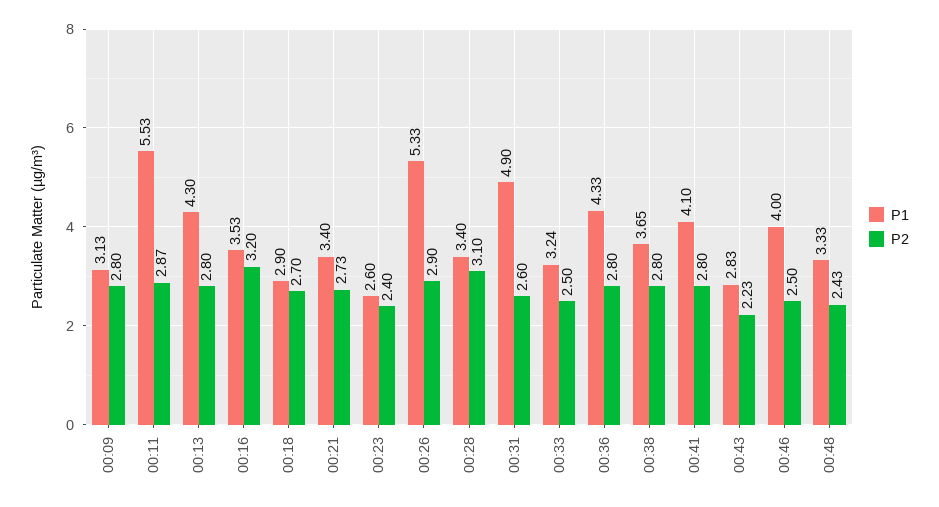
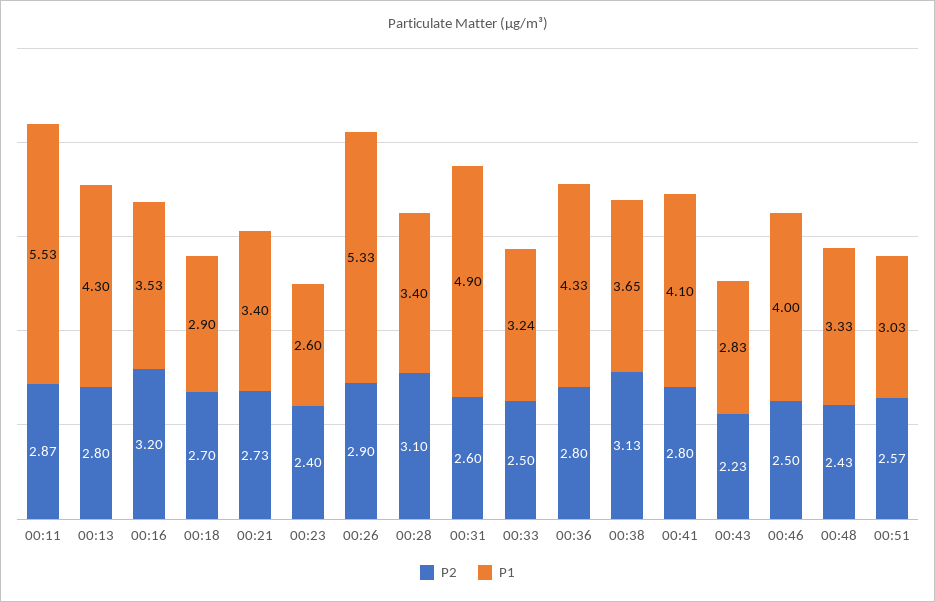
P1, 00:09: 3.13 -> none
P2, 00:09: 2.8 -> none
P2, 00:38: 2.8 -> 3.13
P2, 00:51: none -> 2.57
P1, 00:51: none -> 3.03

